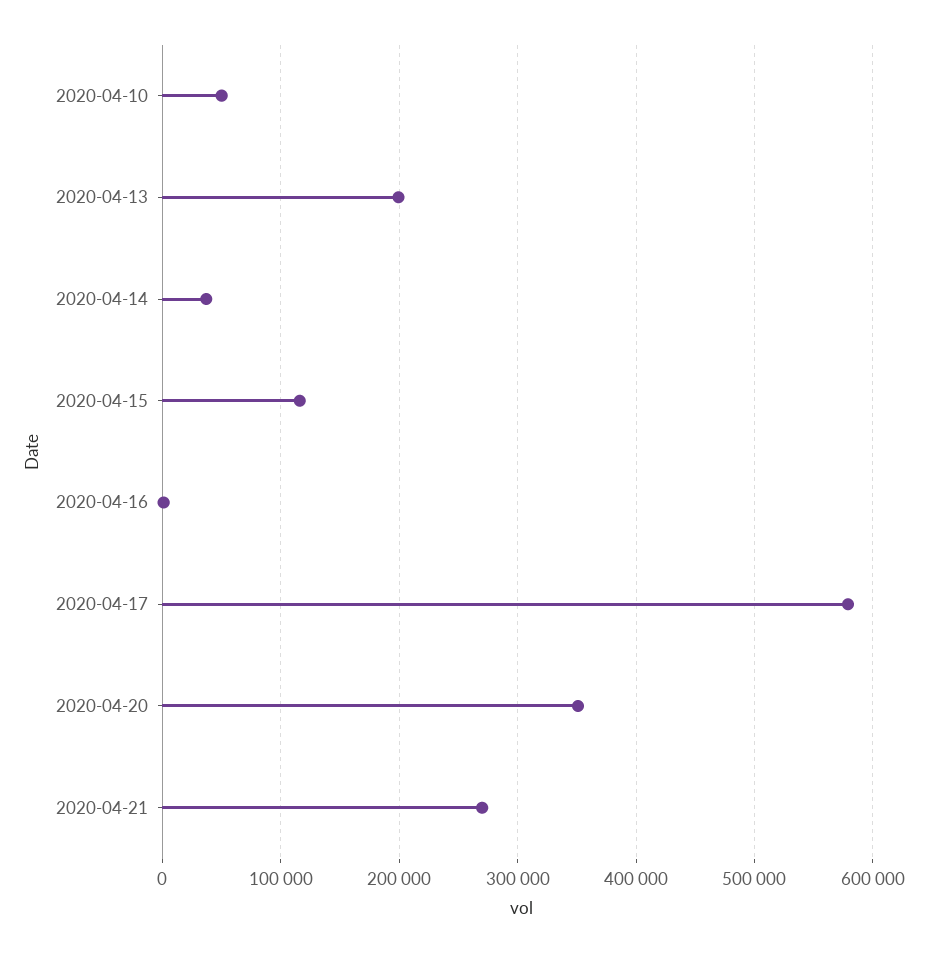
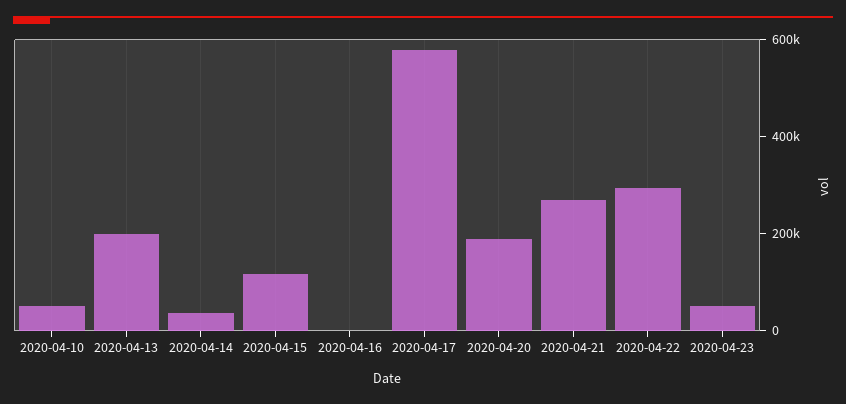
2020-04-20: 350000 -> 200000
2020-04-22: none -> 300000
2020-04-23: none -> 50000

